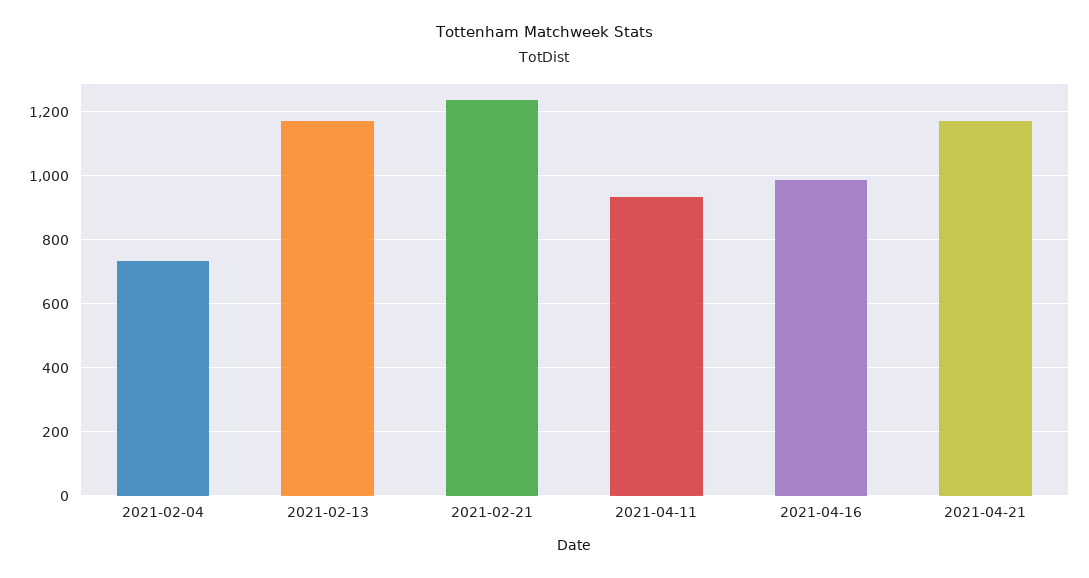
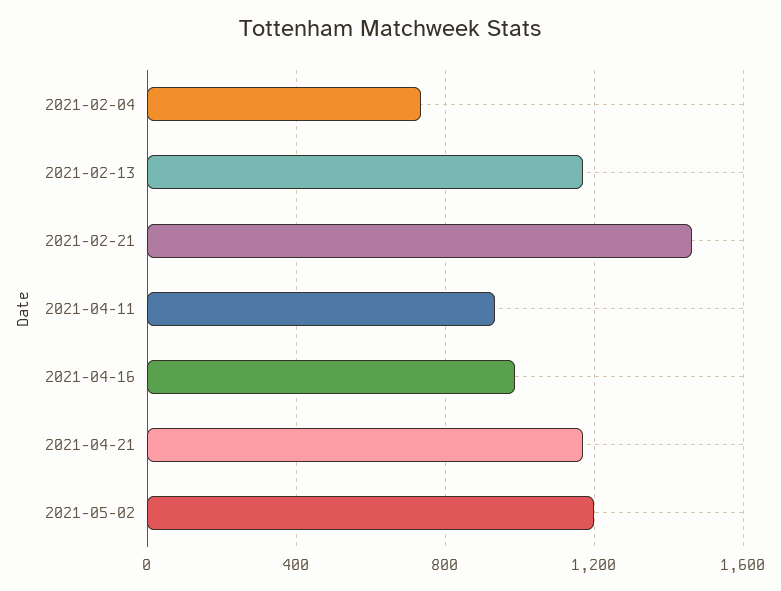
2021-02-21: 1240 -> 1450
2021-05-02: none -> 1200

